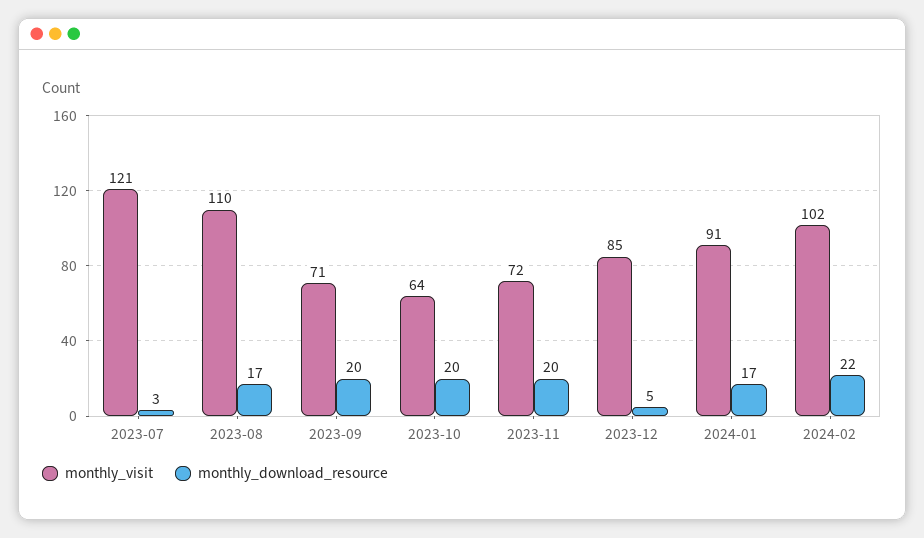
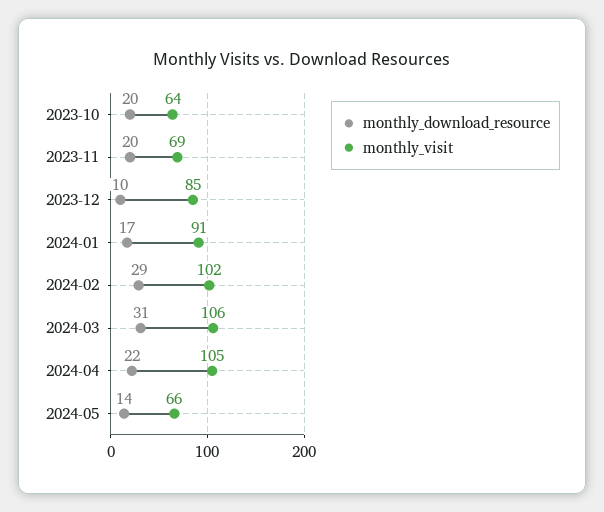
monthly_visit, 2023-07: 121 -> none
monthly_download_resource, 2023-07: 3 -> none
monthly_visit, 2023-08: 110 -> none
monthly_download_resource, 2023-08: 17 -> none
monthly_visit, 2023-09: 71 -> none
monthly_download_resource, 2023-09: 20 -> none
monthly_visit, 2023-11: 72 -> 69
monthly_download_resource, 2023-12: 5 -> 10
monthly_download_resource, 2024-02: 22 -> 29
monthly_download_resource, 2024-03: none -> 31
monthly_visit, 2024-03: none -> 106
monthly_download_resource, 2024-04: none -> 22
monthly_visit, 2024-04: none -> 105
monthly_download_resource, 2024-05: none -> 14
monthly_visit, 2024-05: none -> 66

